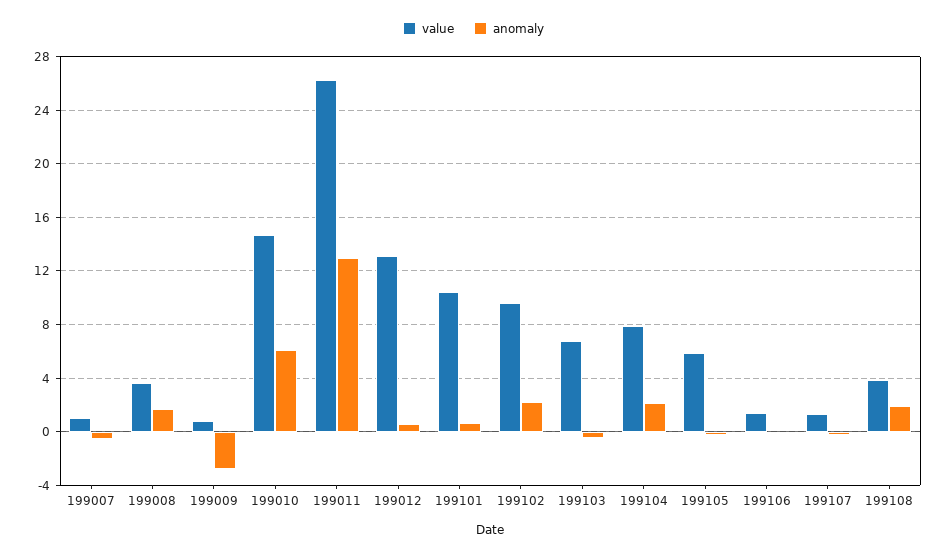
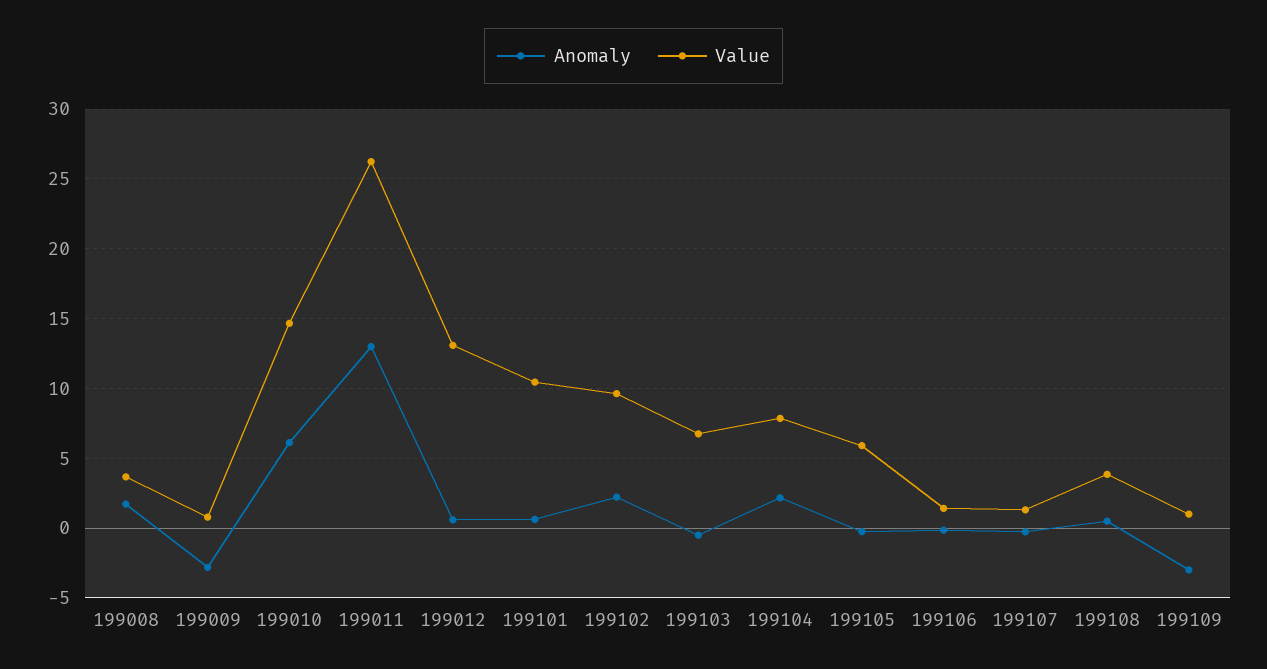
value, 199007: 1 -> none
anomaly, 199007: -0.5 -> none
anomaly, 199108: 2 -> 0.5
anomaly, 199109: none -> -3
value, 199109: none -> 1

